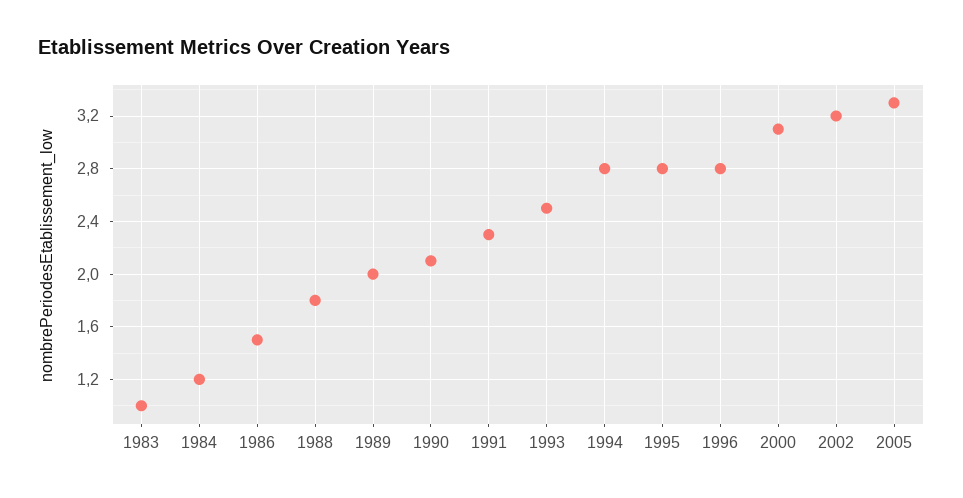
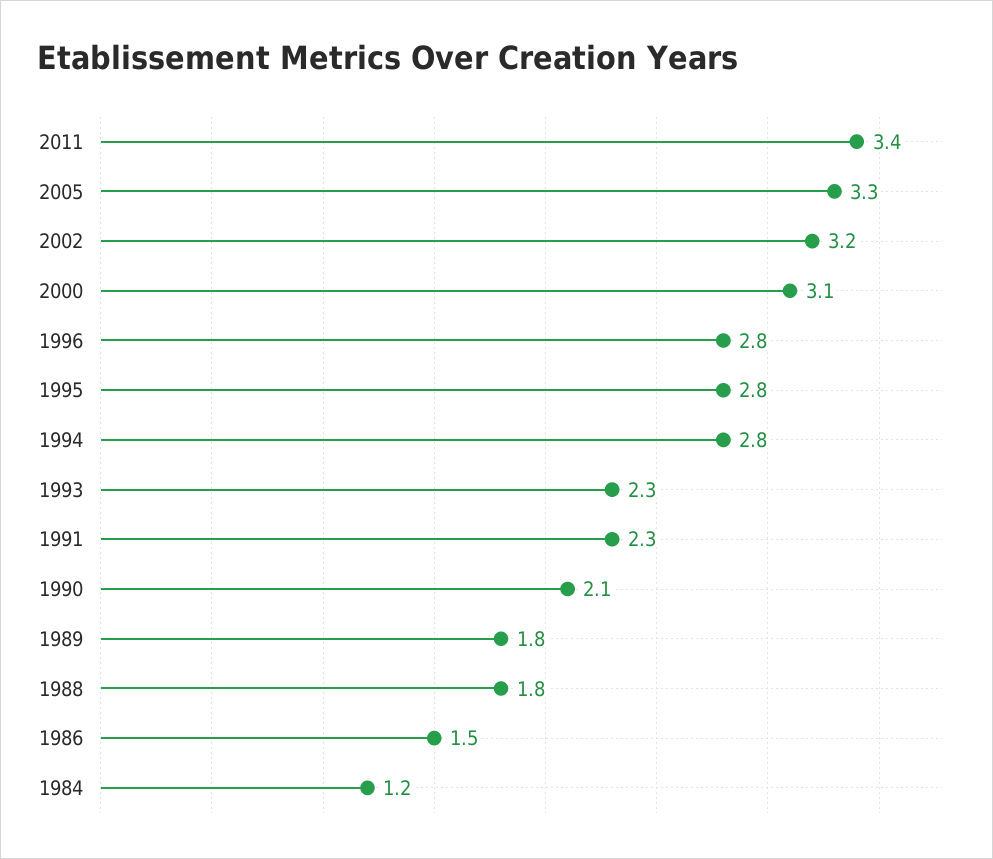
1983: 1 -> none
1989: 2 -> 1.8
1993: 2.5 -> 2.3
2011: none -> 3.4

